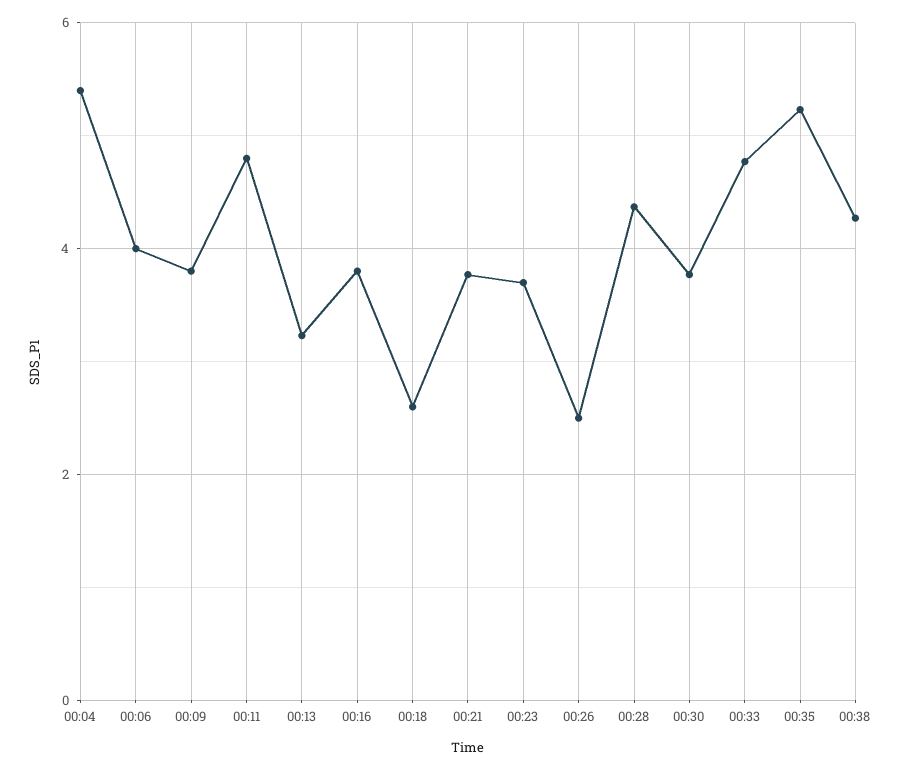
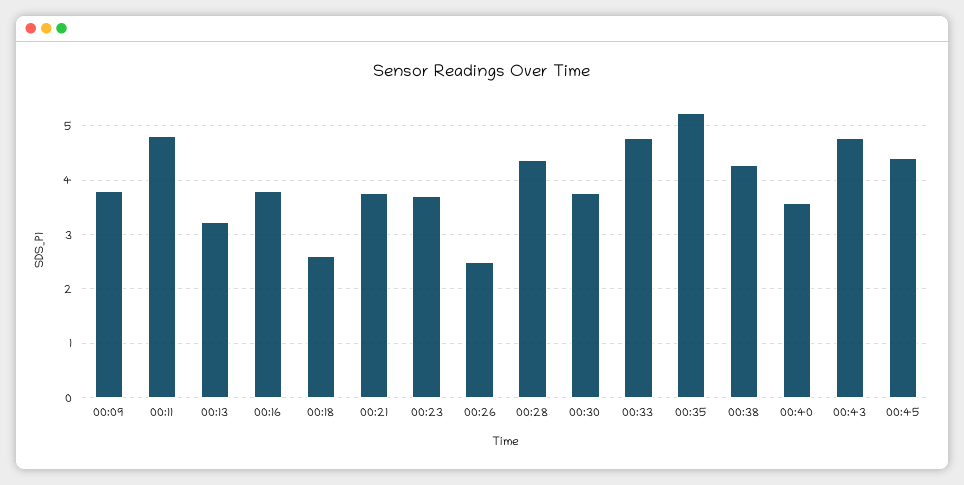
00:04: 5.4 -> none
00:06: 4 -> none
00:40: none -> 3.6
00:43: none -> 4.8
00:45: none -> 4.4

